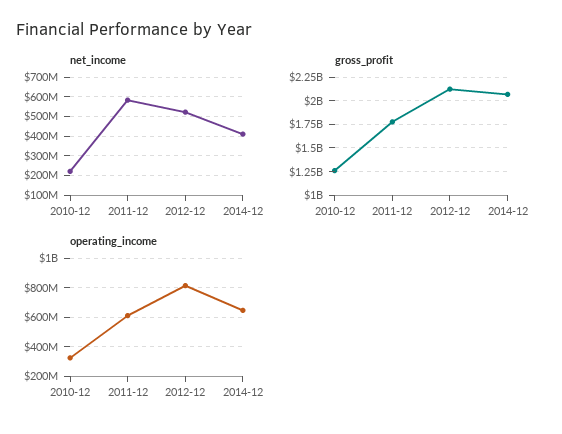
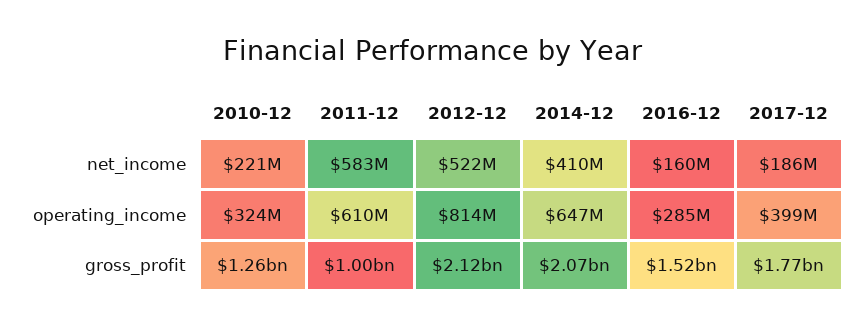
gross_profit, 2011-12: 1750000000 -> 1000000000
net_income, 2016-12: none -> 160000000
net_income, 2017-12: none -> 186000000
operating_income, 2016-12: none -> 285000000
operating_income, 2017-12: none -> 399000000
gross_profit, 2016-12: none -> 1520000000
gross_profit, 2017-12: none -> 1770000000

